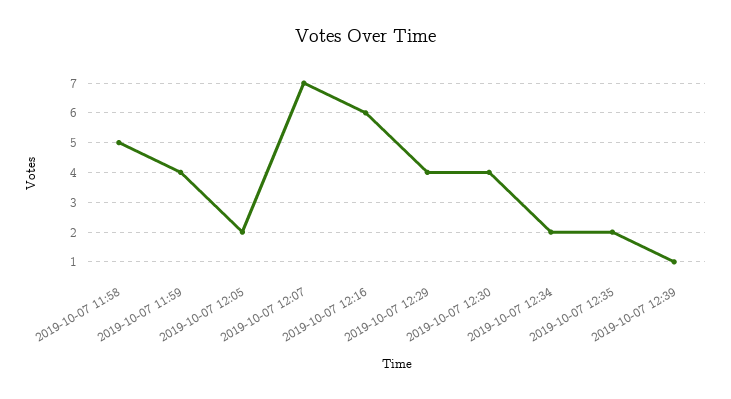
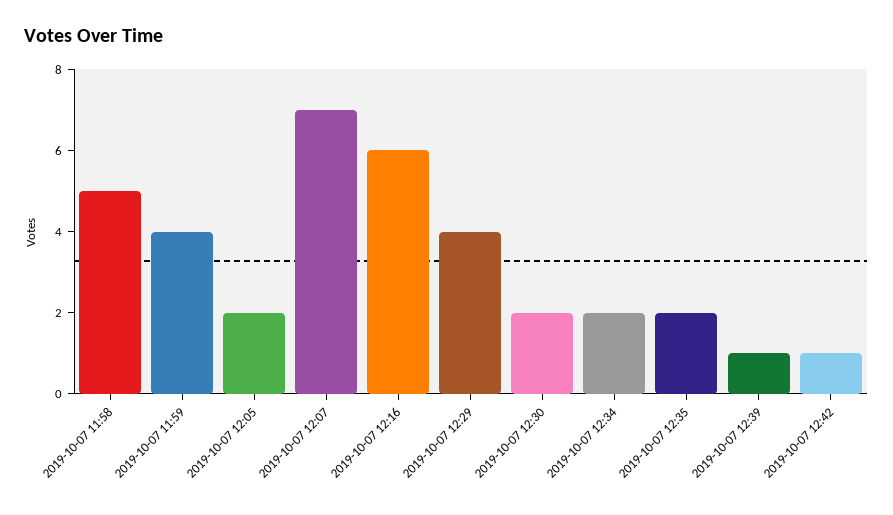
2019-10-07 12:30: 4 -> 2
2019-10-07 12:42: none -> 1

